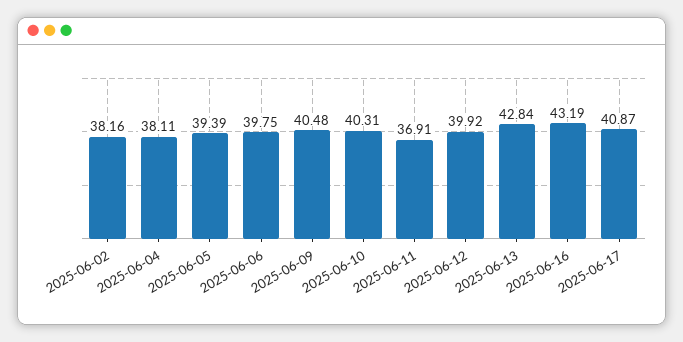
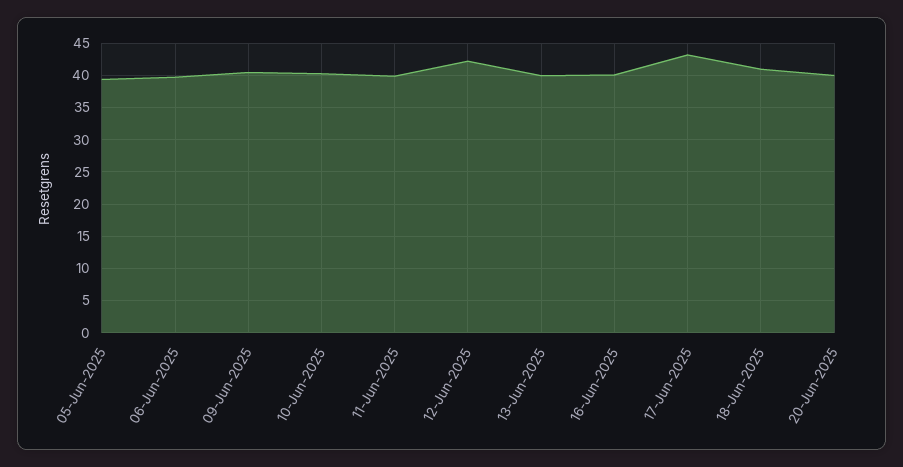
2025-06-02: 38.16 -> none
2025-06-04: 38.11 -> none
2025-06-11: 36.91 -> 40
2025-06-12: 39.92 -> 42
2025-06-13: 42.84 -> 40
2025-06-16: 43.19 -> 40
2025-06-17: 40.87 -> 43
18-Jun-2025: none -> 41
20-Jun-2025: none -> 40

